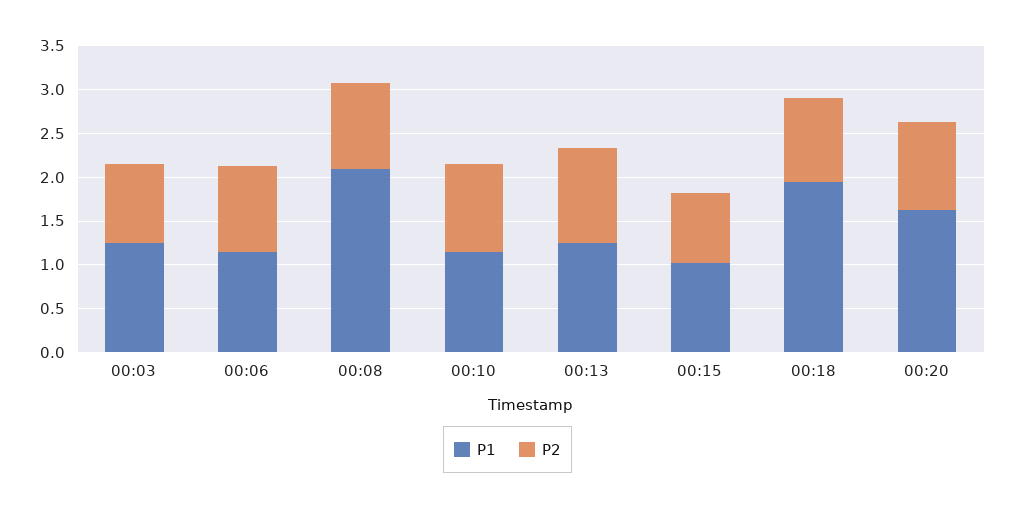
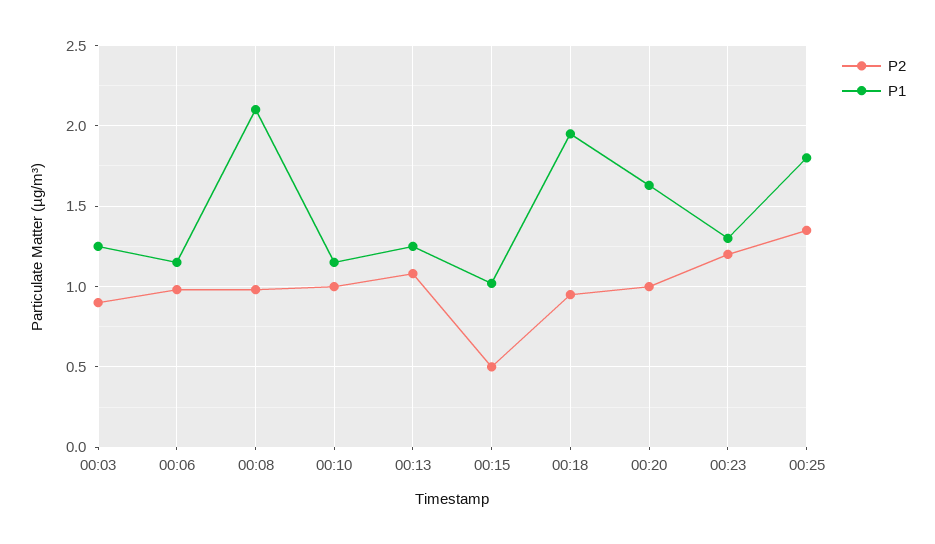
P2, 00:15: 0.8 -> 0.5
P2, 00:23: none -> 1.2
P1, 00:23: none -> 1.3
P2, 00:25: none -> 1.35
P1, 00:25: none -> 1.8

